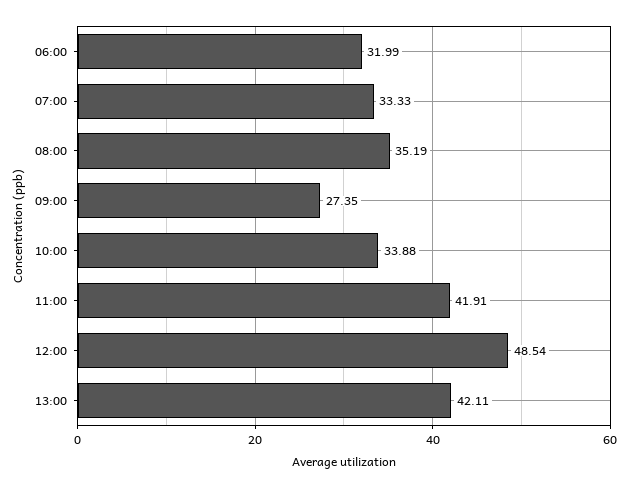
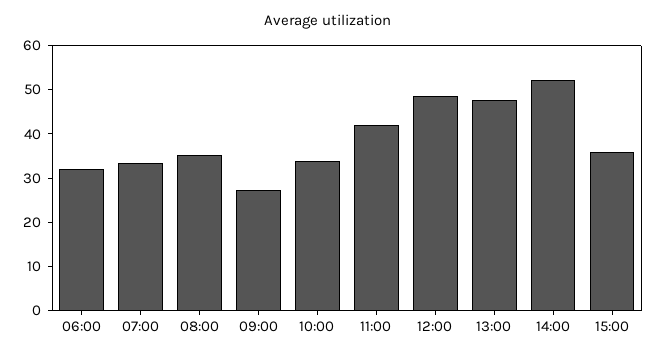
13:00: 42.11 -> 48
14:00: none -> 52
15:00: none -> 36

